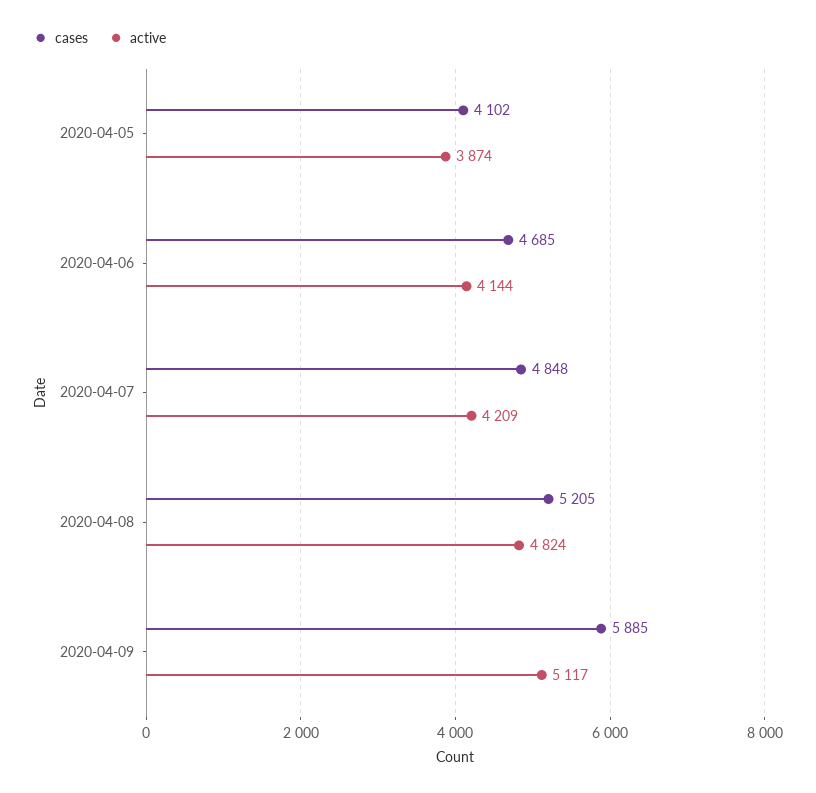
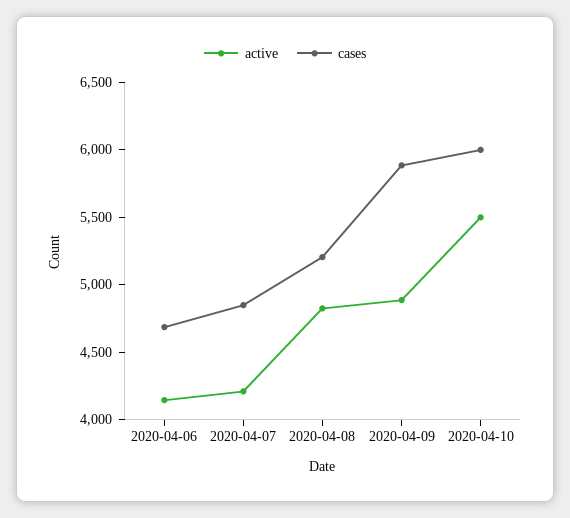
cases, 2020-04-05: 4102 -> none
active, 2020-04-05: 3874 -> none
active, 2020-04-09: 5117 -> 4900
active, 2020-04-10: none -> 5500
cases, 2020-04-10: none -> 6000

